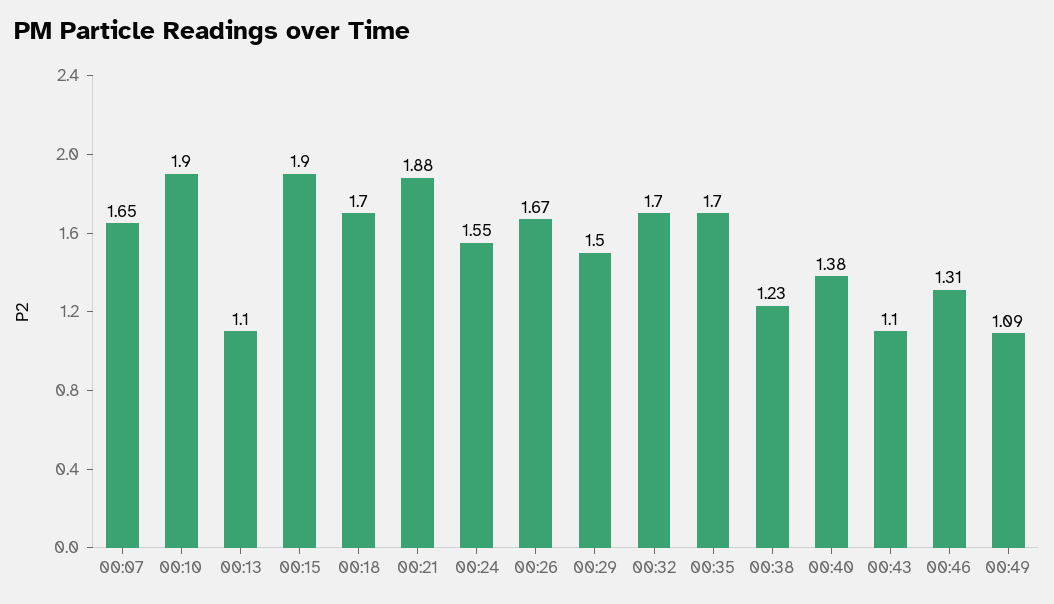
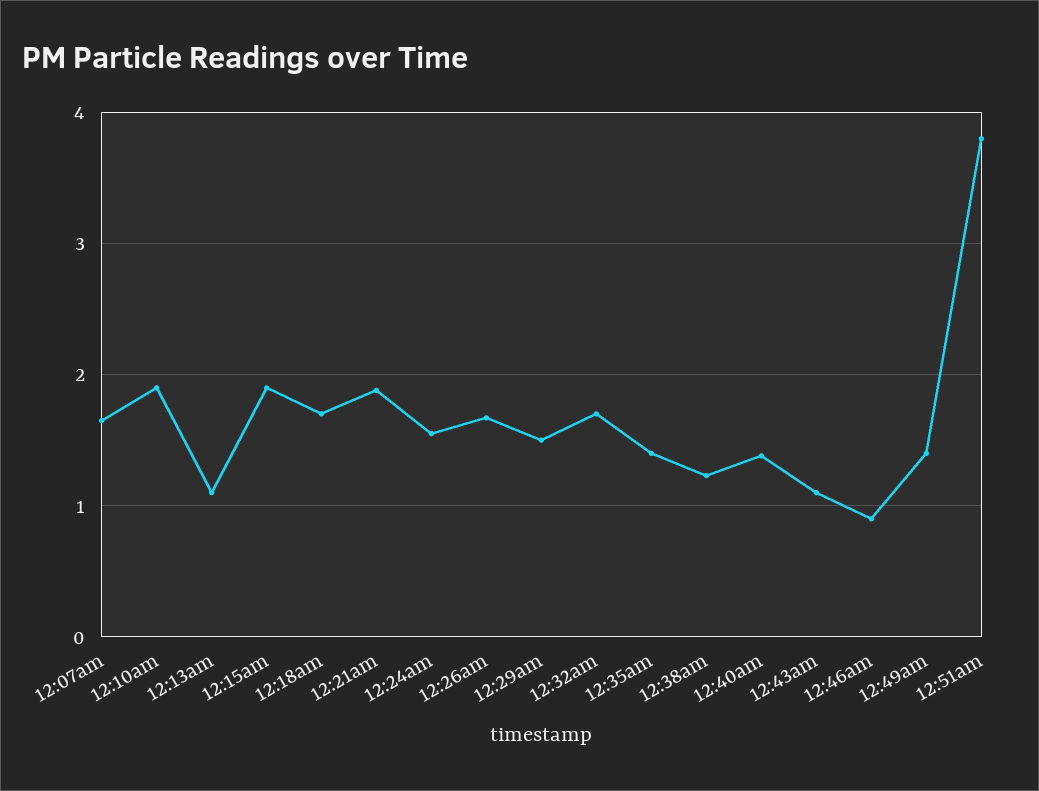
00:35: 1.7 -> 1.4
00:46: 1.31 -> 0.9
00:49: 1.09 -> 1.4
12:51am: none -> 3.8

